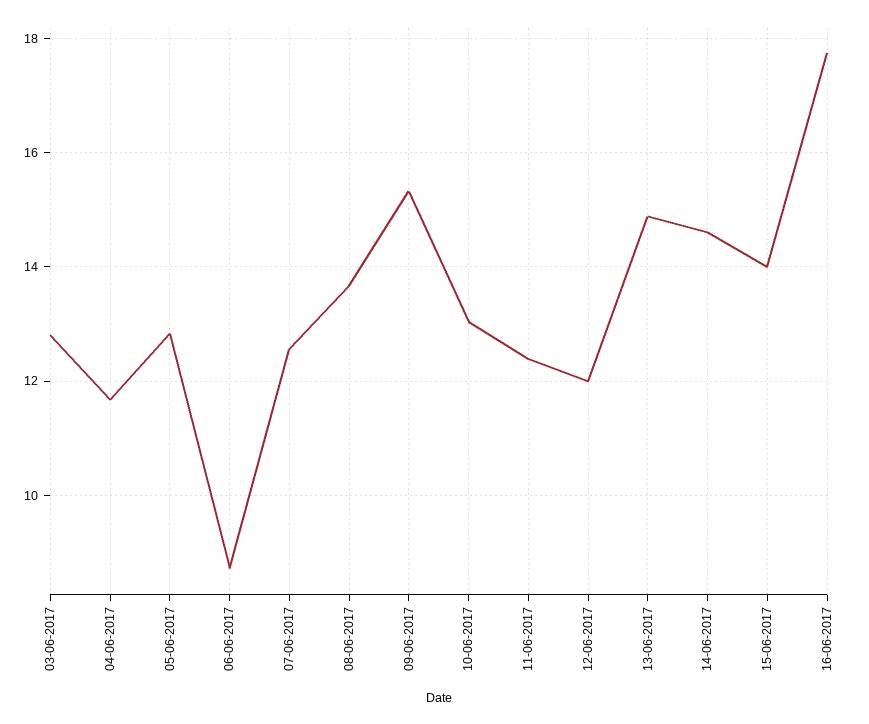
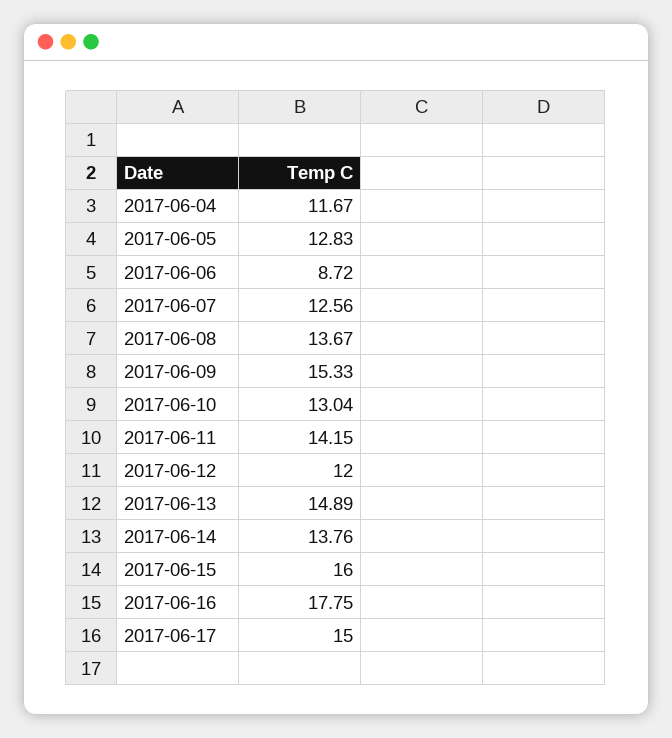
03-06-2017: 12.8 -> none
11-06-2017: 12.4 -> 14.15
14-06-2017: 14.6 -> 13.76
15-06-2017: 14 -> 16
2017-06-17: none -> 15

